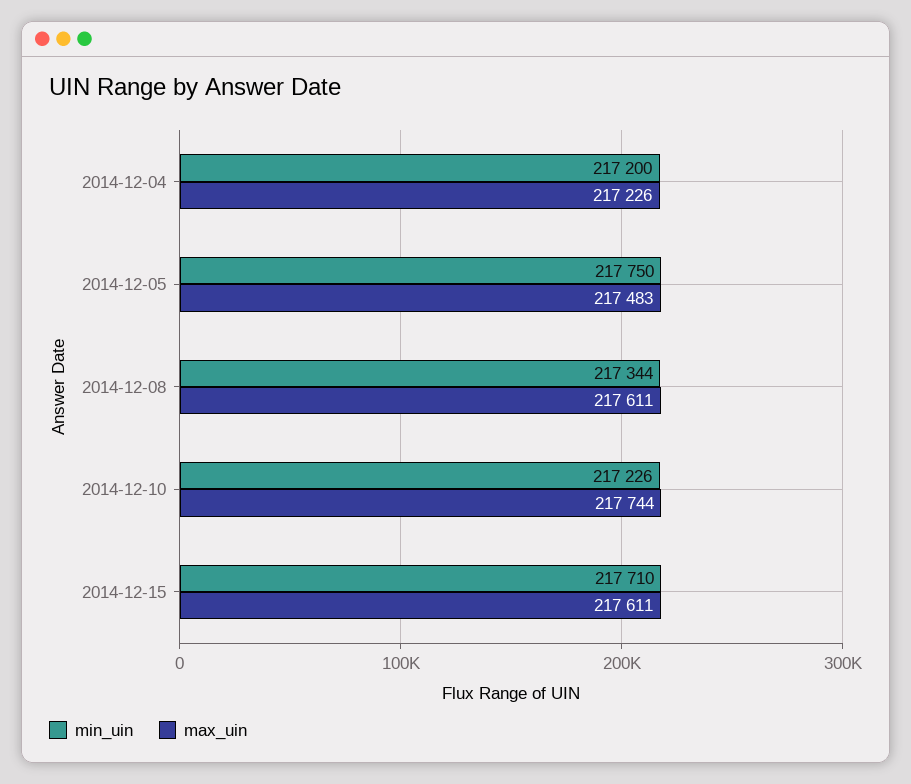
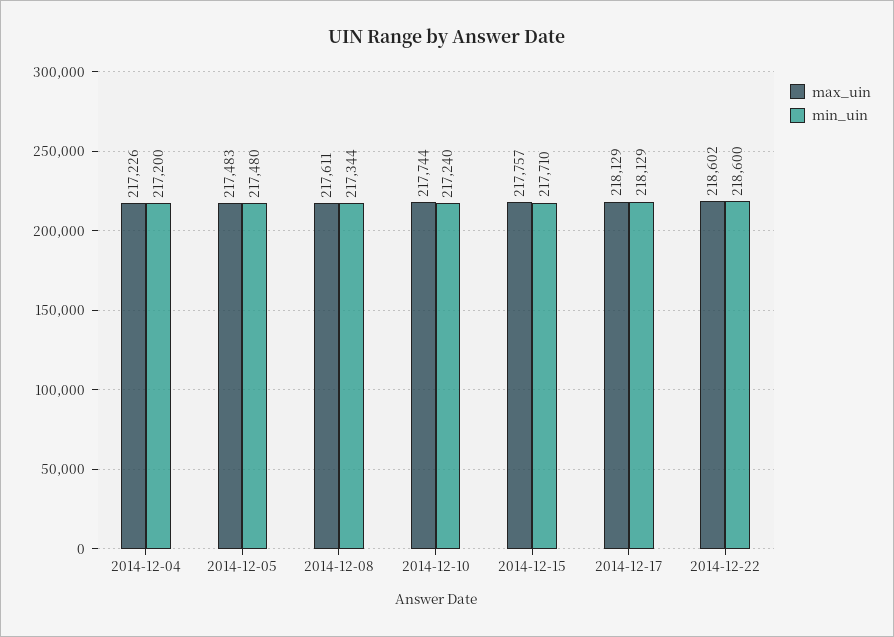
min_uin, 2014-12-05: 217750 -> 217480
min_uin, 2014-12-10: 217226 -> 217240
max_uin, 2014-12-15: 217611 -> 217757
max_uin, 2014-12-17: none -> 218129
min_uin, 2014-12-17: none -> 218129
max_uin, 2014-12-22: none -> 218602
min_uin, 2014-12-22: none -> 218600

